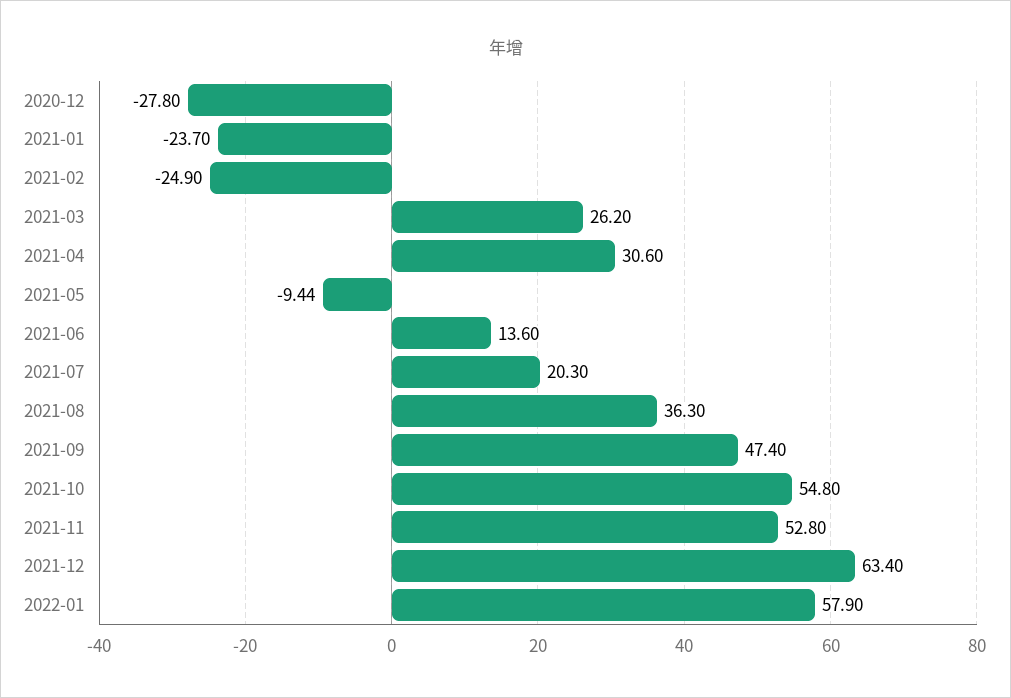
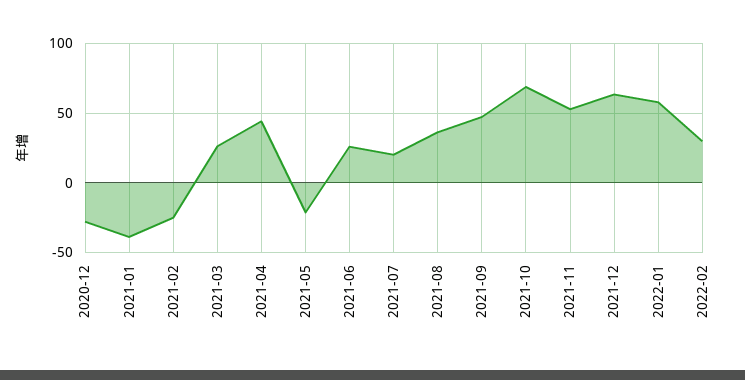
2021-01: -23.7 -> -40
2021-04: 30.6 -> 45
2021-05: -9.44 -> -20
2021-06: 13.6 -> 25
2021-10: 54.8 -> 70
2022-02: none -> 30

